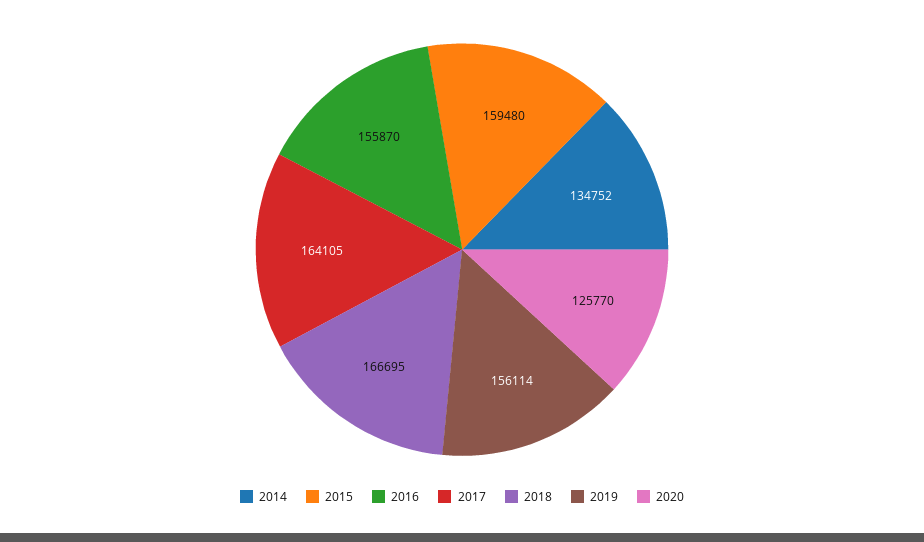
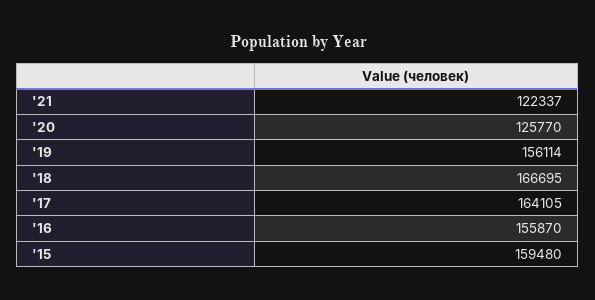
2014: 134752 -> none
'21: none -> 122337

